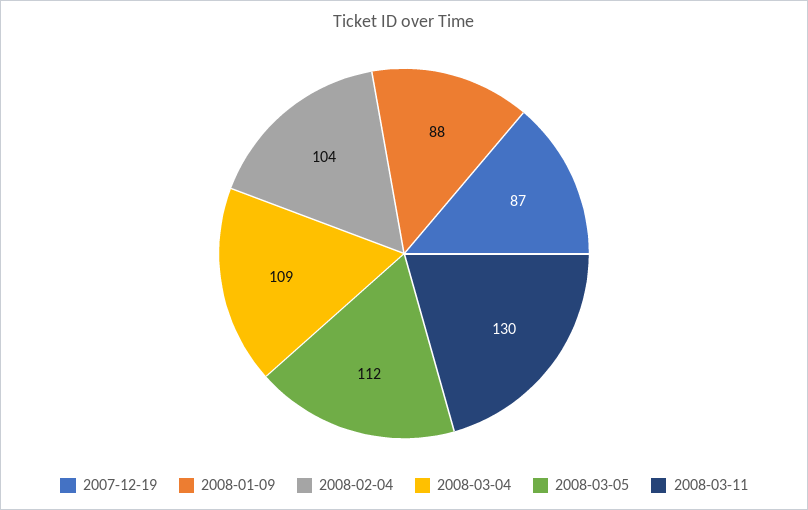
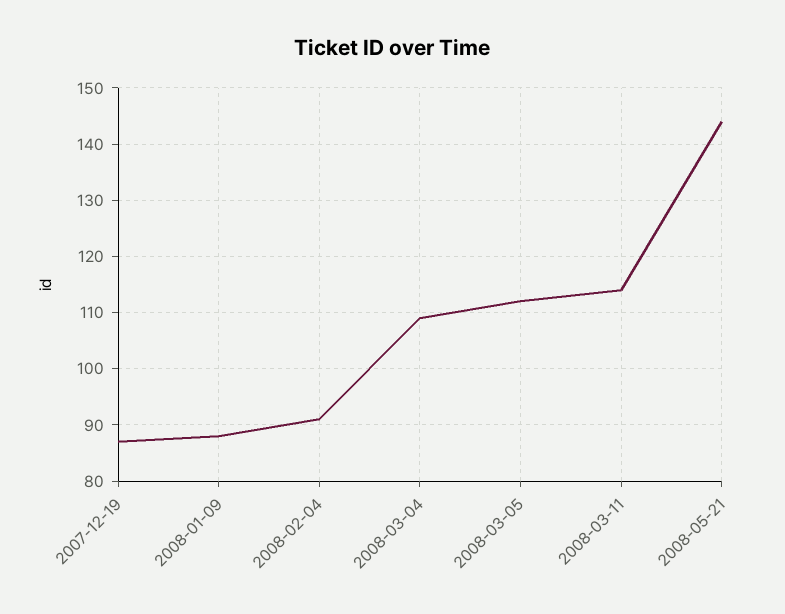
2008-02-04: 104 -> 90
2008-03-11: 130 -> 115
2008-05-21: none -> 145

